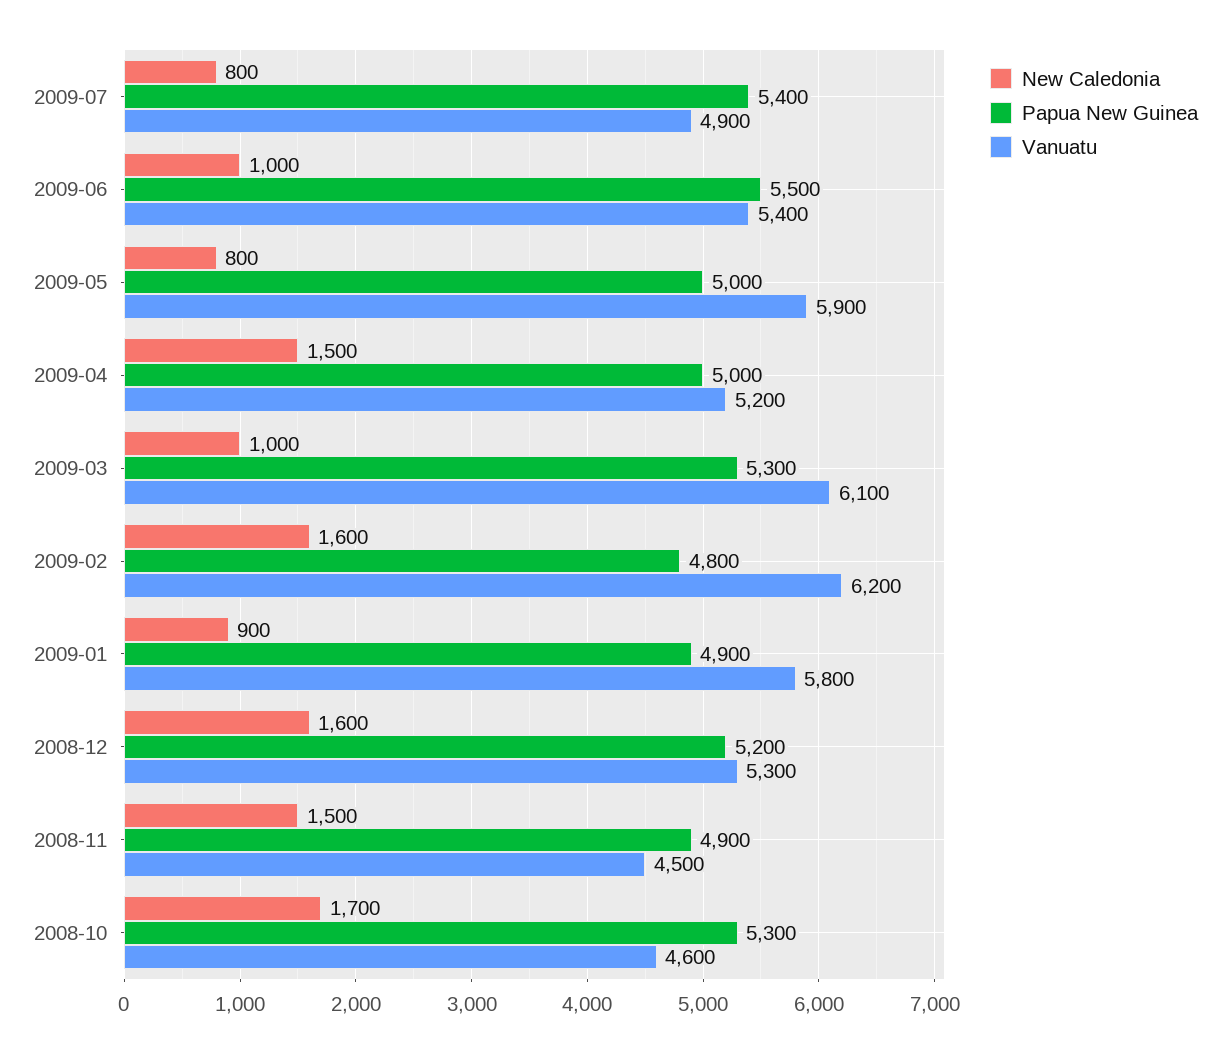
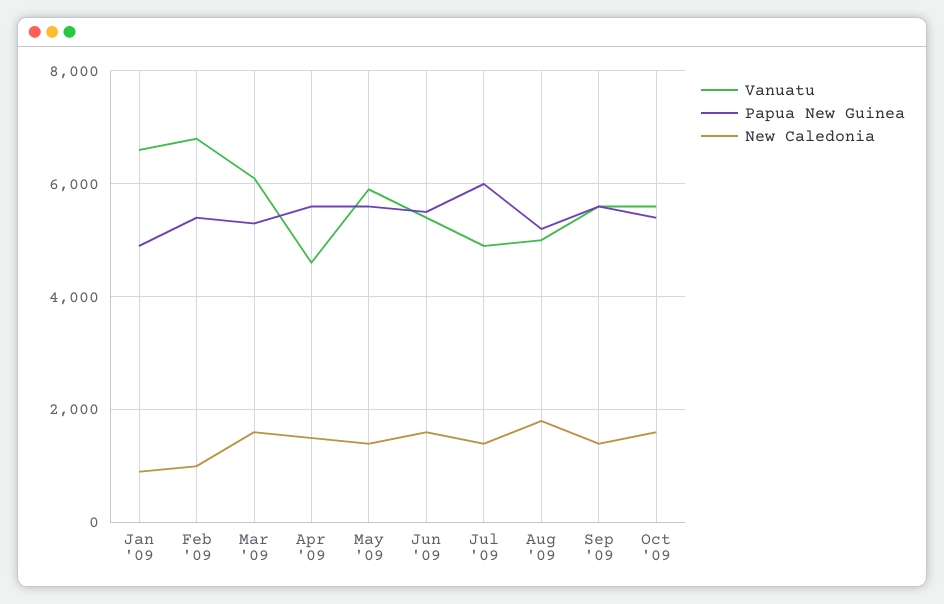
New Caledonia, 2009-07: 800 -> 1400
Papua New Guinea, 2009-07: 5400 -> 6000
New Caledonia, 2009-06: 1000 -> 1600
New Caledonia, 2009-05: 800 -> 1400
Papua New Guinea, 2009-05: 5000 -> 5600
Papua New Guinea, 2009-04: 5000 -> 5600
Vanuatu, 2009-04: 5200 -> 4600
New Caledonia, 2009-03: 1000 -> 1600
New Caledonia, 2009-02: 1600 -> 1000
Papua New Guinea, 2009-02: 4800 -> 5400
Vanuatu, 2009-02: 6200 -> 6800
Vanuatu, 2009-01: 5800 -> 6600
New Caledonia, 2008-12: 1600 -> none
Papua New Guinea, 2008-12: 5200 -> none
Vanuatu, 2008-12: 5300 -> none
New Caledonia, 2008-11: 1500 -> none
Papua New Guinea, 2008-11: 4900 -> none
Vanuatu, 2008-11: 4500 -> none
New Caledonia, 2008-10: 1700 -> none
Papua New Guinea, 2008-10: 5300 -> none
Vanuatu, 2008-10: 4600 -> none
Vanuatu, Aug '09: none -> 5000
Papua New Guinea, Aug '09: none -> 5200
New Caledonia, Aug '09: none -> 1800
Vanuatu, Sep '09: none -> 5600
Papua New Guinea, Sep '09: none -> 5600
New Caledonia, Sep '09: none -> 1400
Vanuatu, Oct '09: none -> 5600
Papua New Guinea, Oct '09: none -> 5400
New Caledonia, Oct '09: none -> 1600

